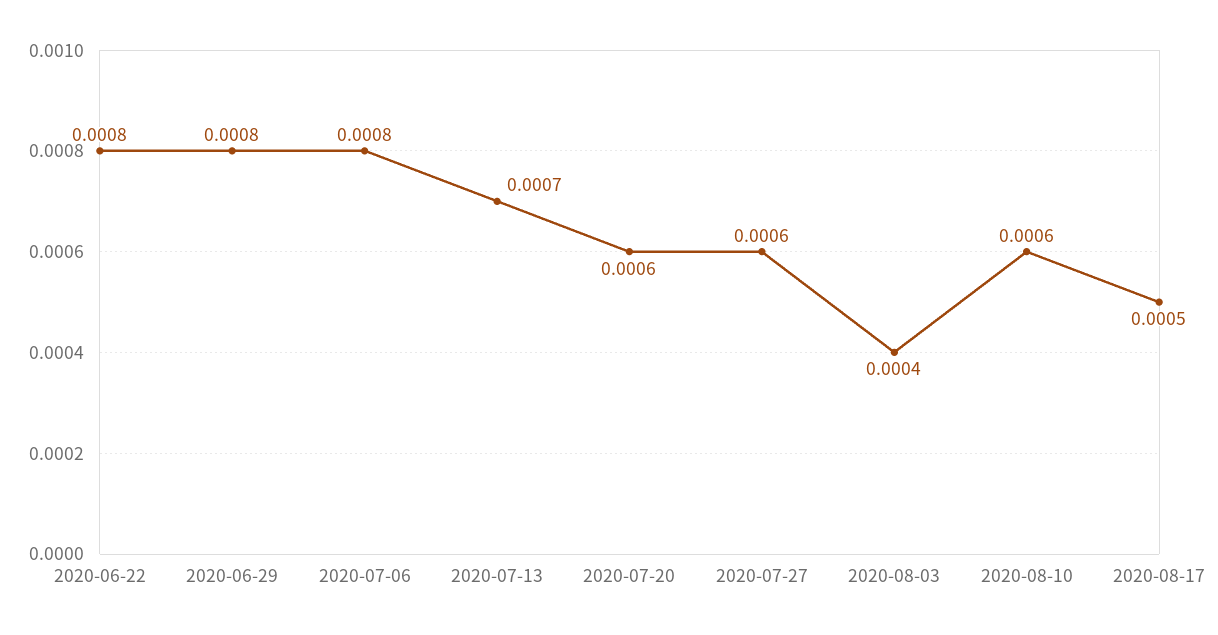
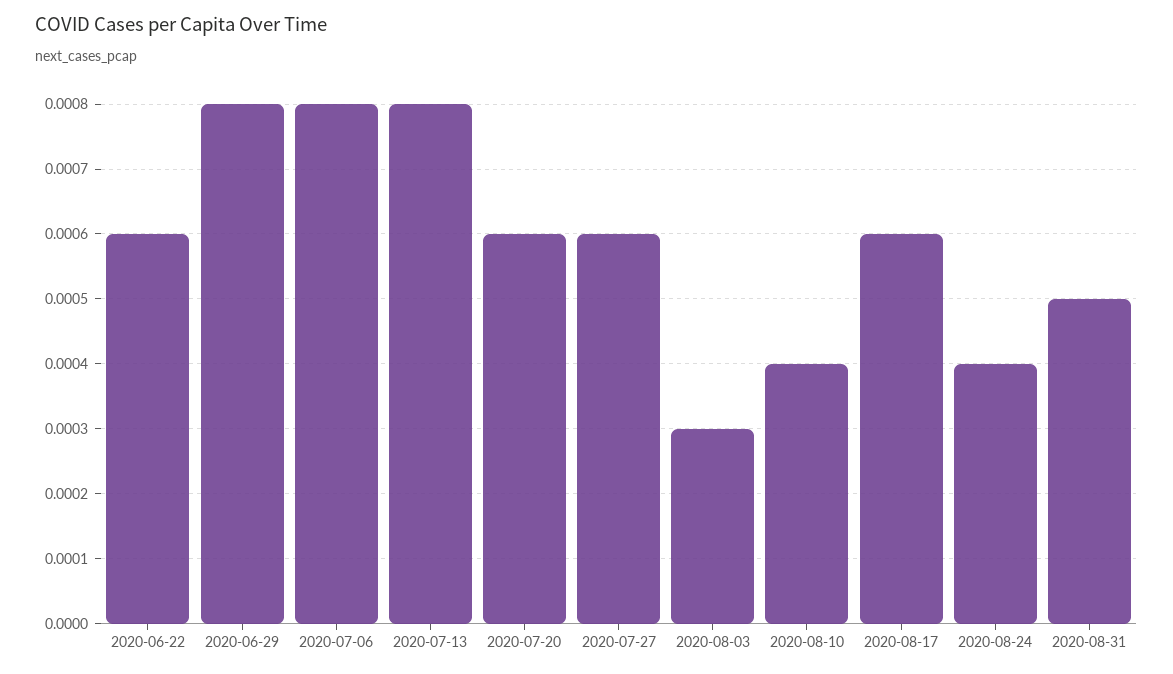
2020-06-22: 0.0008 -> 0.0006
2020-07-13: 0.0007 -> 0.0008
2020-08-03: 0.0004 -> 0.0003
2020-08-10: 0.0006 -> 0.0004
2020-08-17: 0.0005 -> 0.0006
2020-08-24: none -> 0.0004
2020-08-31: none -> 0.0005

